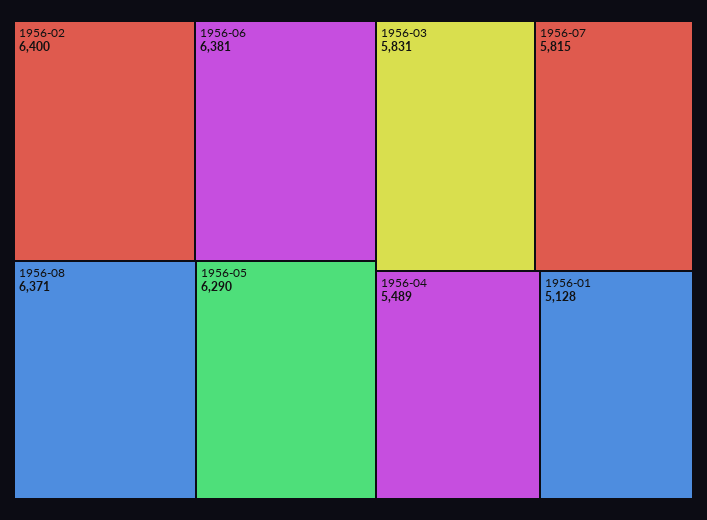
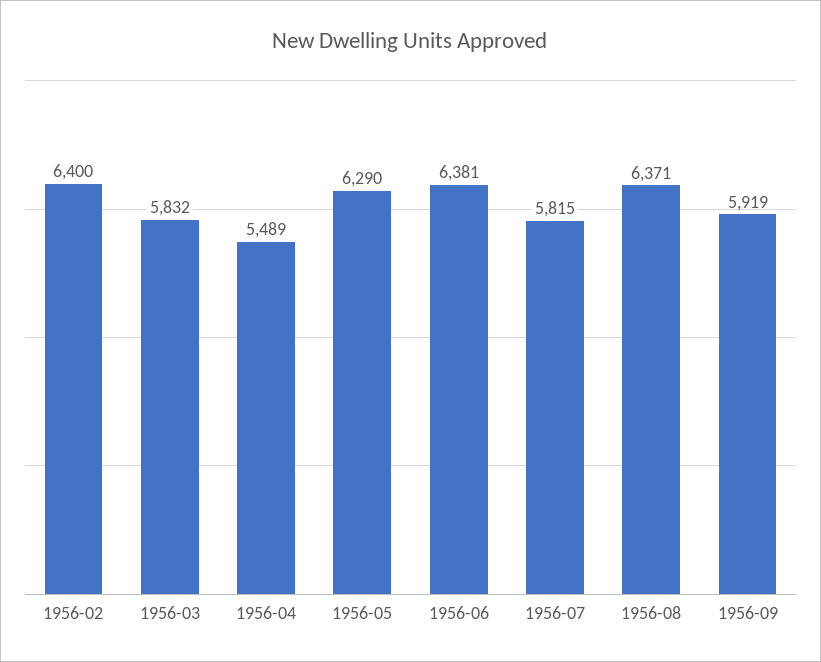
1956-03: 5831 -> 5832
1956-01: 5128 -> none
1956-09: none -> 5919

